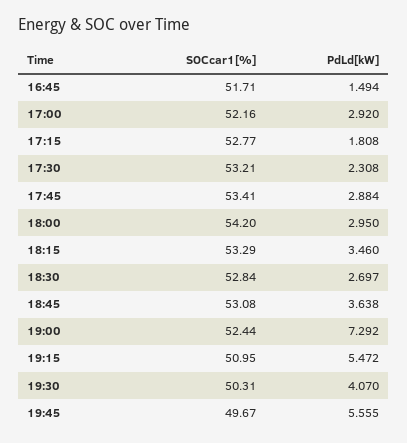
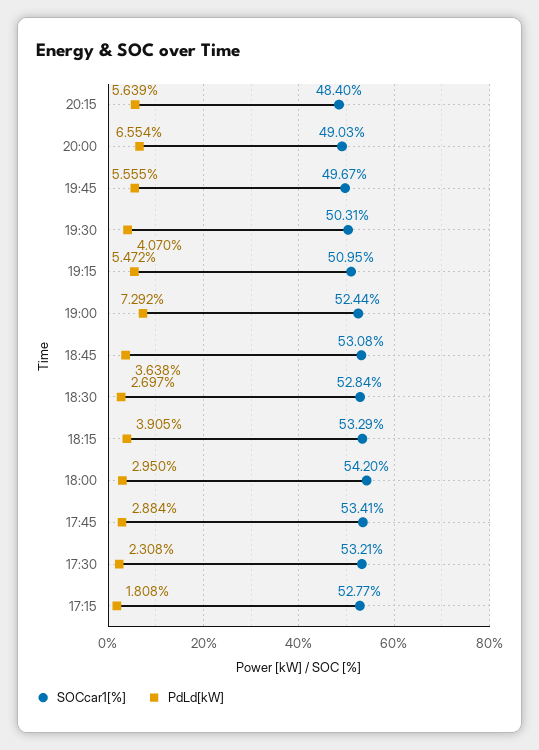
SOCcar1[%], 16:45: 51.71 -> none
PdLd[kW], 16:45: 1.494 -> none
SOCcar1[%], 17:00: 52.16 -> none
PdLd[kW], 17:00: 2.92 -> none
PdLd[kW], 18:15: 3.46 -> 3.905
SOCcar1[%], 20:15: none -> 48.4
PdLd[kW], 20:15: none -> 5.639
SOCcar1[%], 20:00: none -> 49.03
PdLd[kW], 20:00: none -> 6.554

